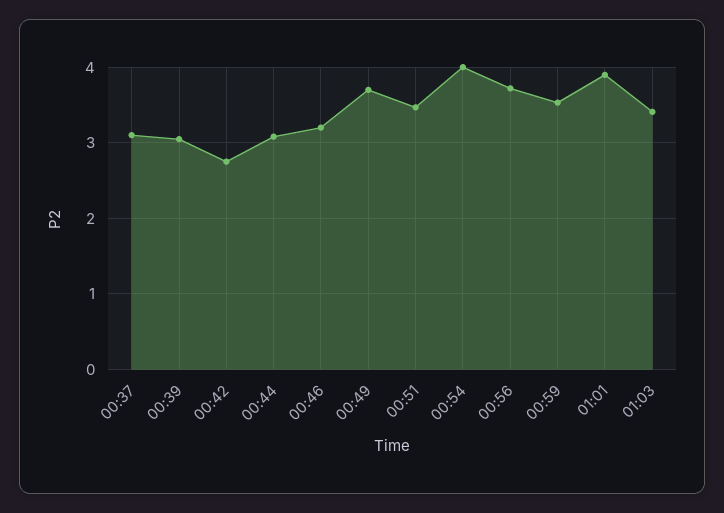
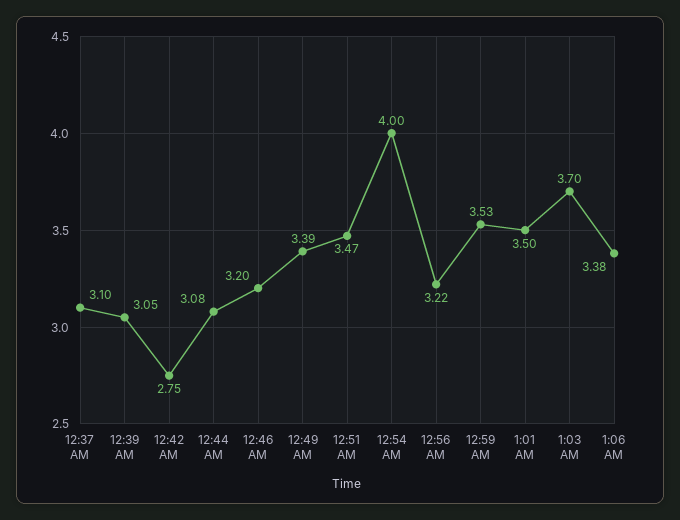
00:49: 3.7 -> 3.39
00:56: 3.7 -> 3.22
01:01: 3.9 -> 3.5
01:03: 3.4 -> 3.7
1:06 AM: none -> 3.38

